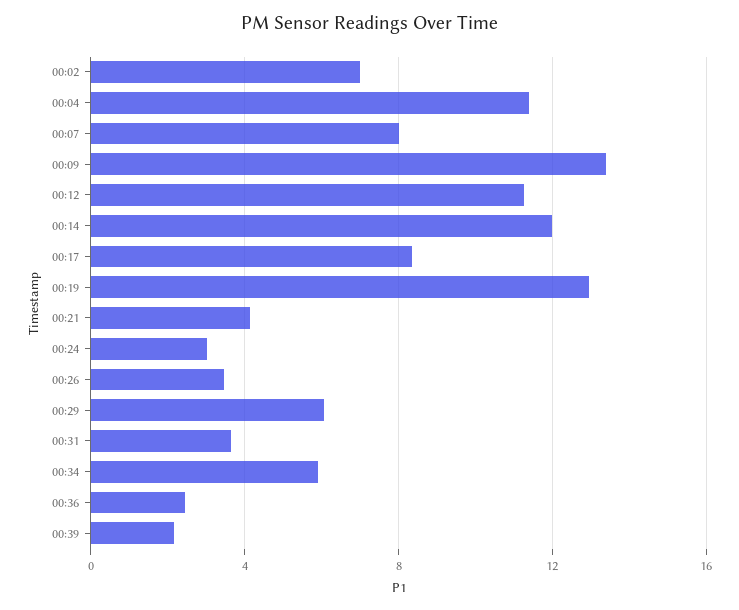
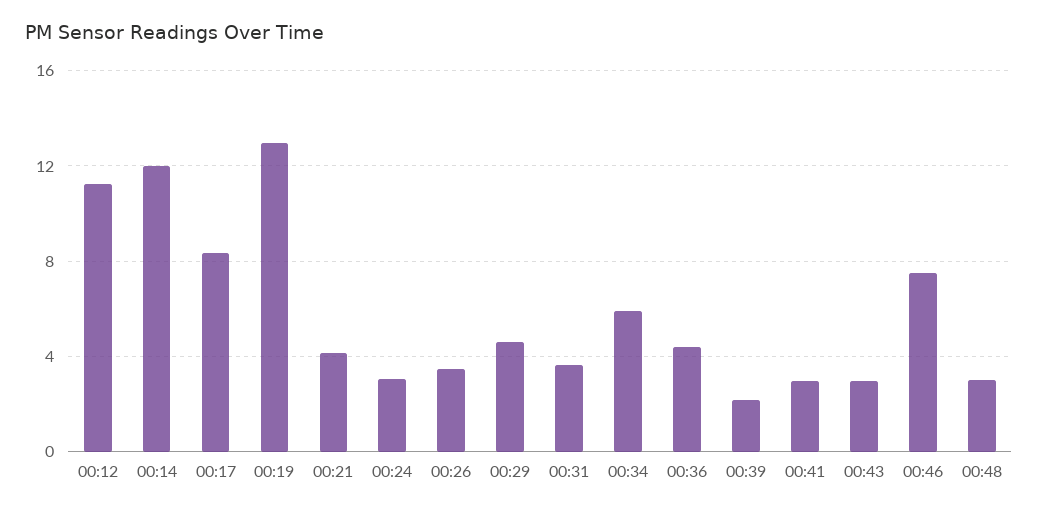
00:02: 7 -> none
00:04: 11.5 -> none
00:07: 8 -> none
00:09: 13.5 -> none
00:29: 6 -> 4.5
00:36: 2.5 -> 4.5
00:41: none -> 3
00:43: none -> 3
00:46: none -> 7.5
00:48: none -> 3

